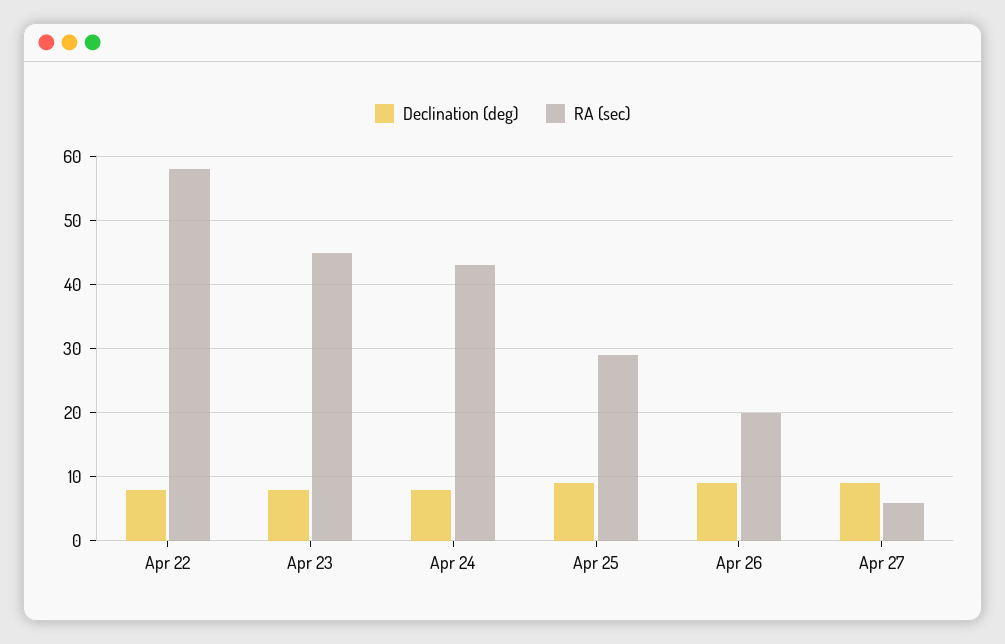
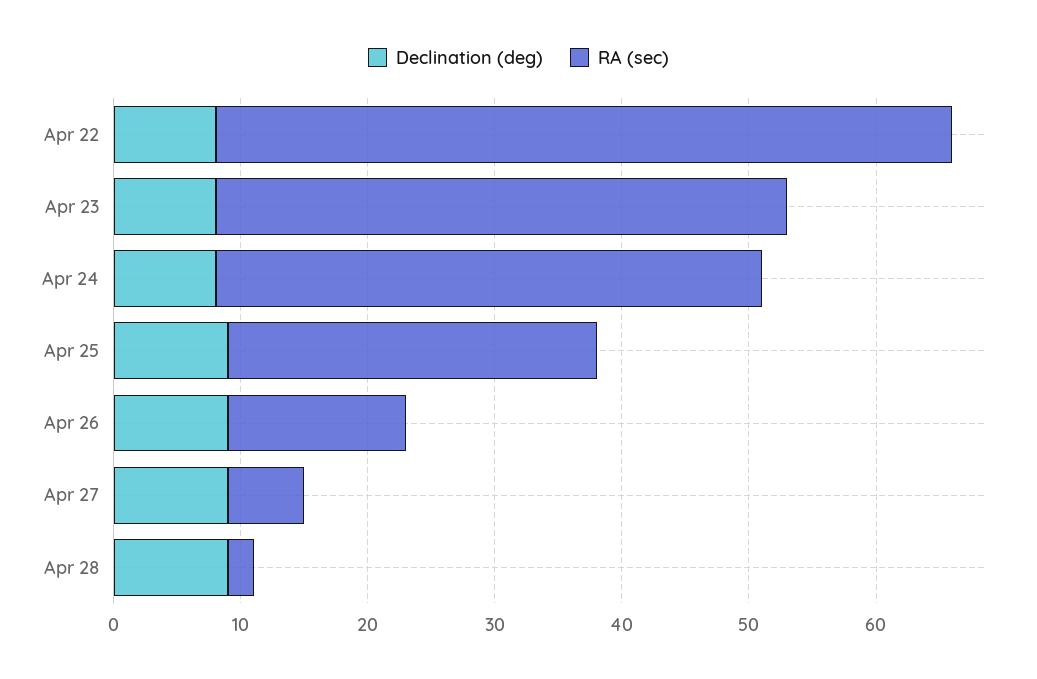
RA (sec), Apr 26: 20 -> 14
Declination (deg), Apr 28: none -> 9
RA (sec), Apr 28: none -> 2

